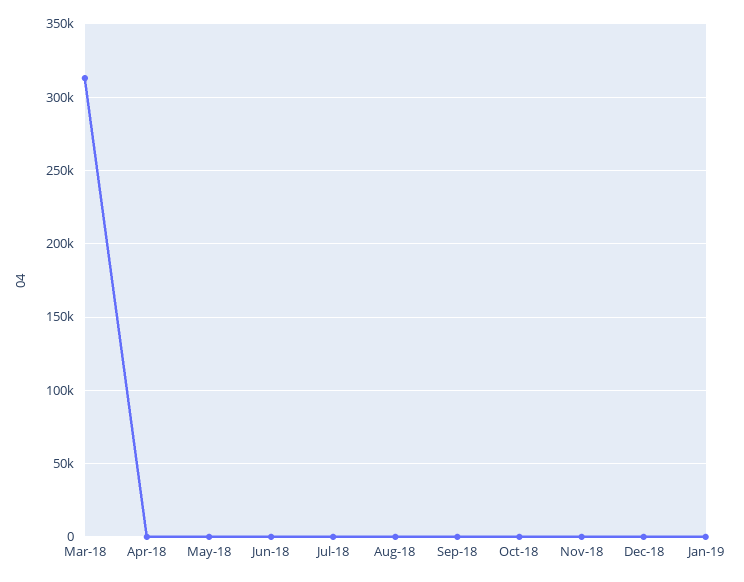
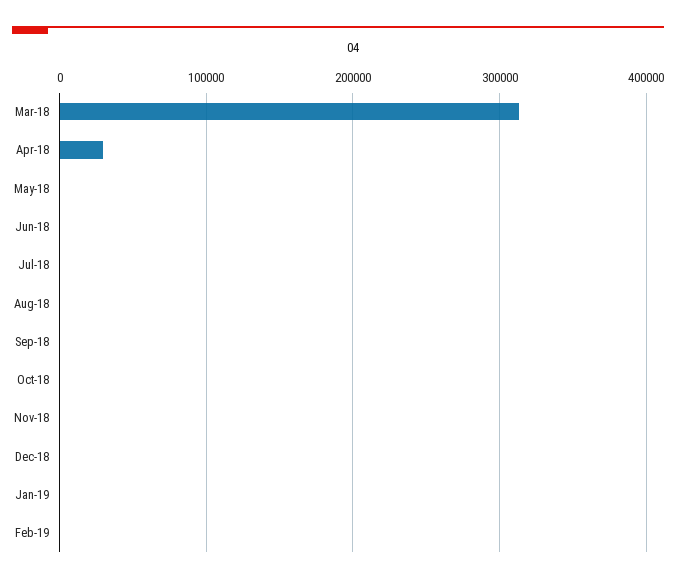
Apr-18: 0 -> 30000
Feb-19: none -> 0

